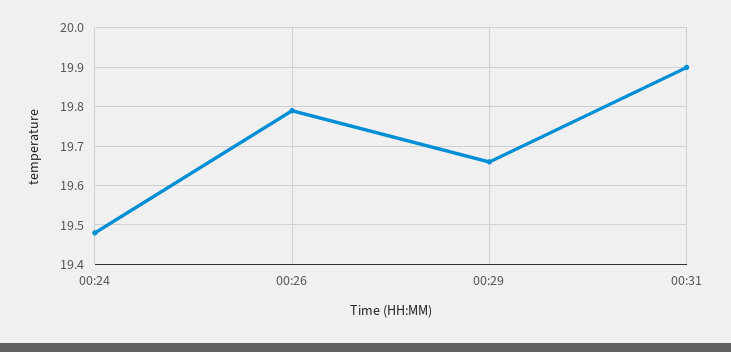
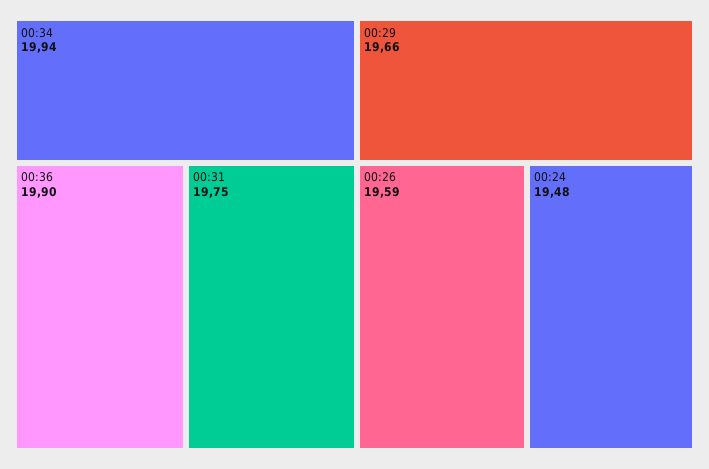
00:26: 19.8 -> 19.59
00:31: 19.9 -> 19.75
00:34: none -> 19.94
00:36: none -> 19.9

